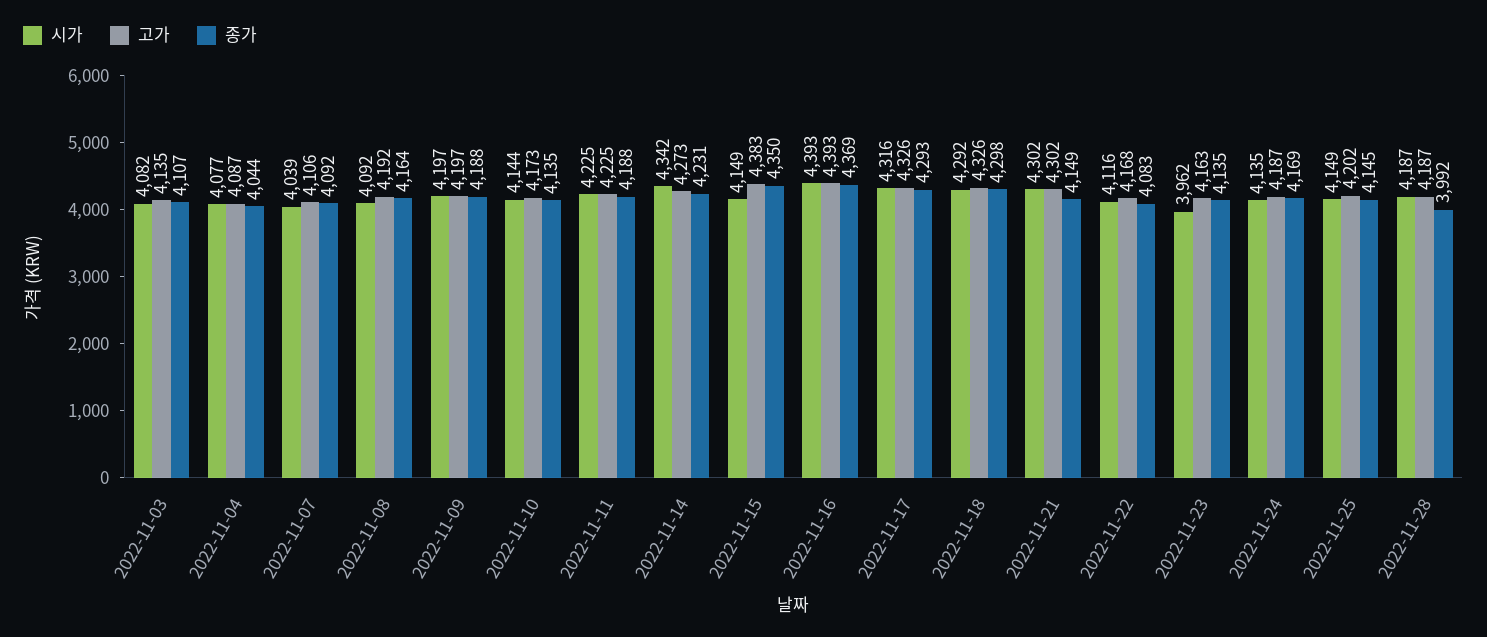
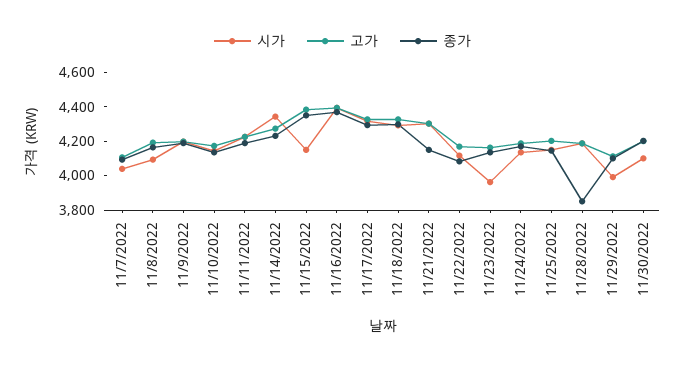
시가, 2022-11-03: 4082 -> none
고가, 2022-11-03: 4135 -> none
종가, 2022-11-03: 4107 -> none
시가, 2022-11-04: 4077 -> none
고가, 2022-11-04: 4087 -> none
종가, 2022-11-04: 4044 -> none
종가, 2022-11-28: 3992 -> 3850
시가, 11/29/2022: none -> 4000
고가, 11/29/2022: none -> 4100
종가, 11/29/2022: none -> 4100
시가, 11/30/2022: none -> 4100
고가, 11/30/2022: none -> 4200
종가, 11/30/2022: none -> 4200

